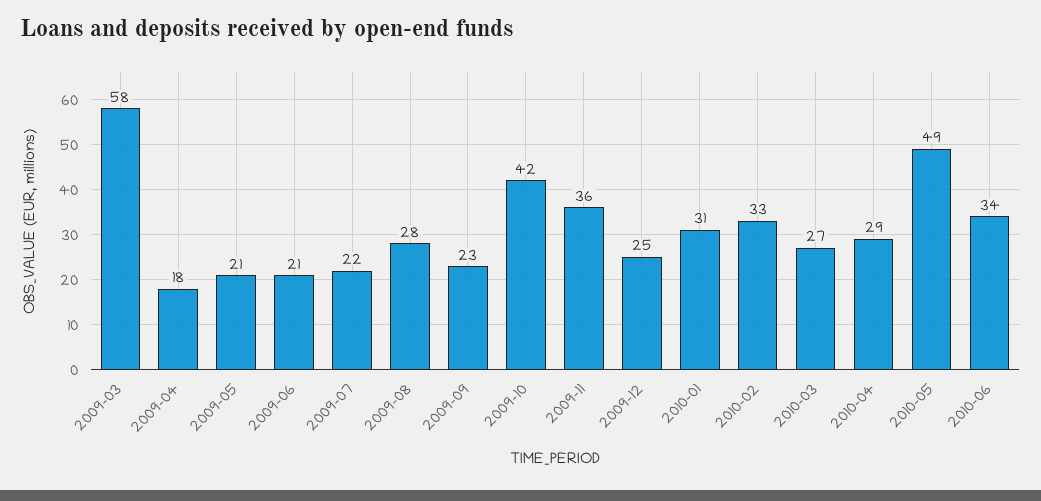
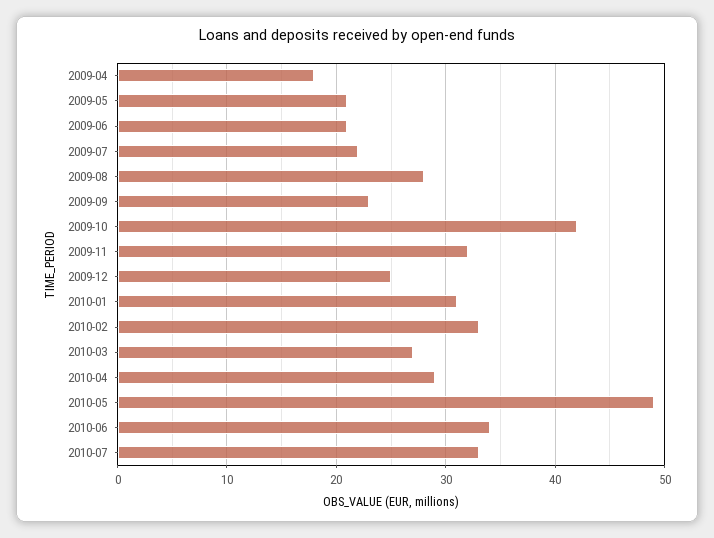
2009-03: 58 -> none
2009-11: 36 -> 32
2010-07: none -> 33

